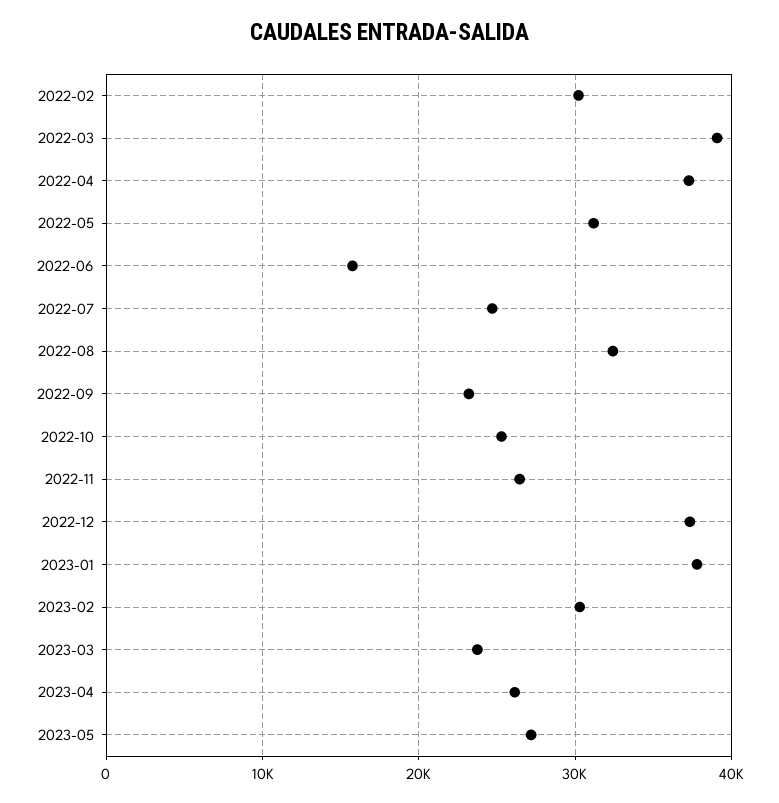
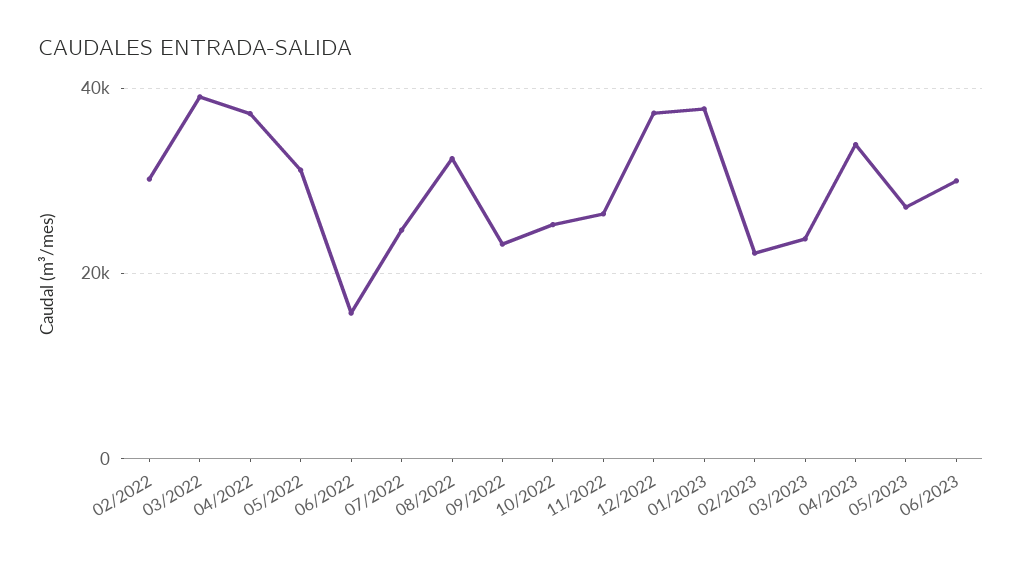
2023-02: 30000 -> 22000
2023-04: 26000 -> 34000
06/2023: none -> 30000

